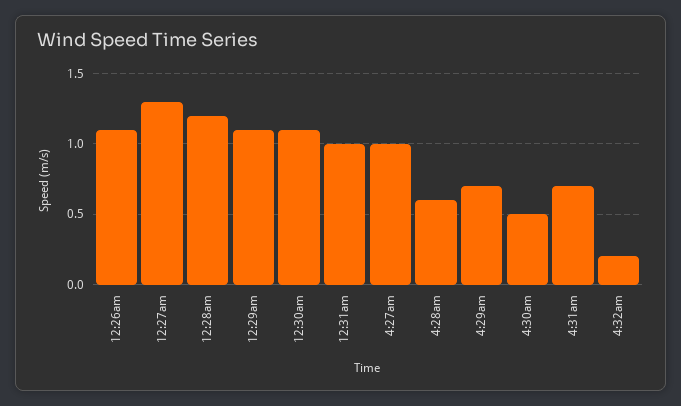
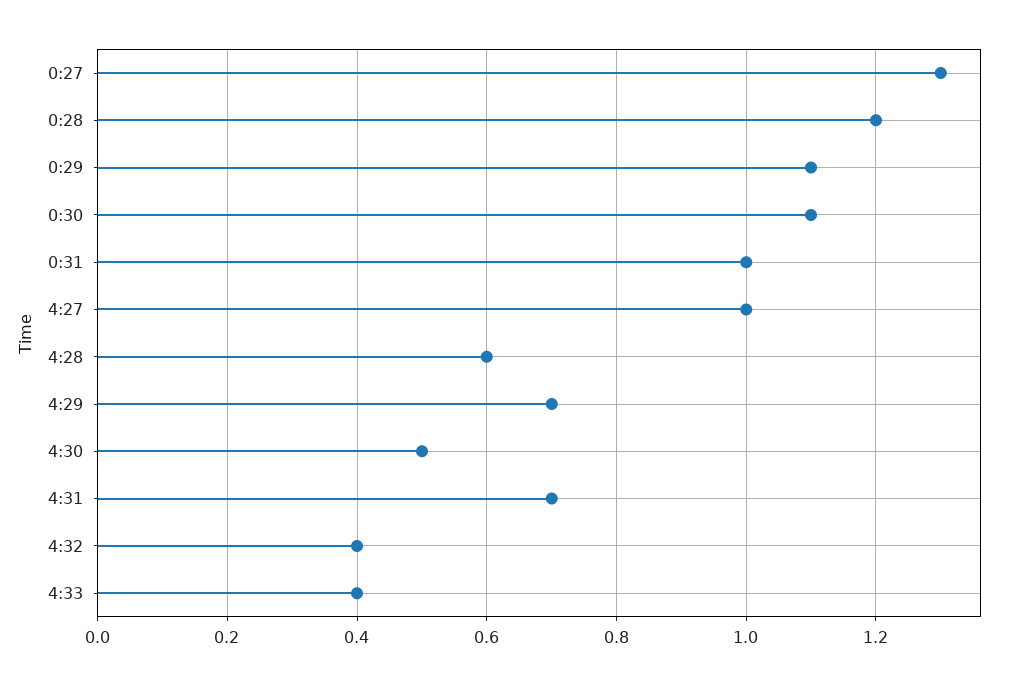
12:26am: 1.1 -> none
4:32am: 0.2 -> 0.4
4:33: none -> 0.4

